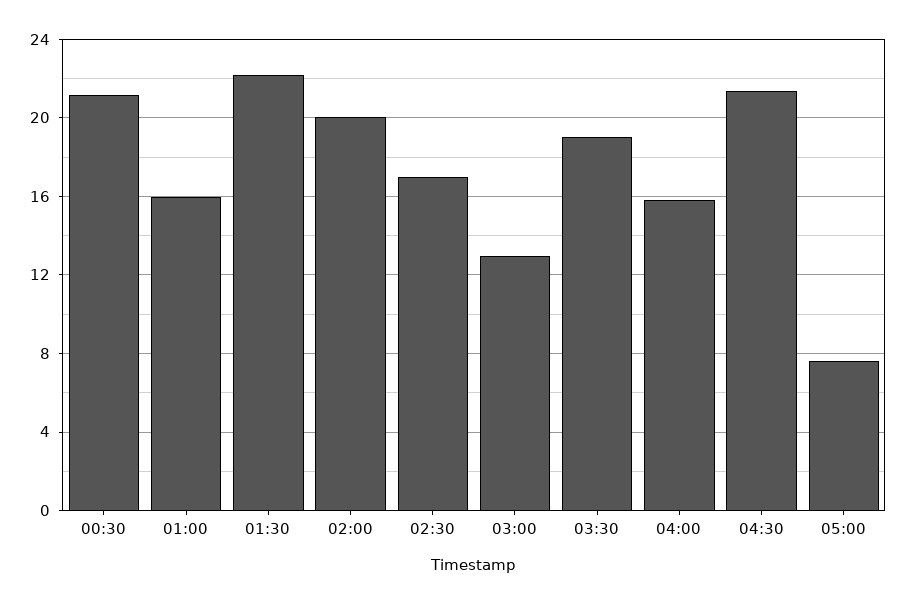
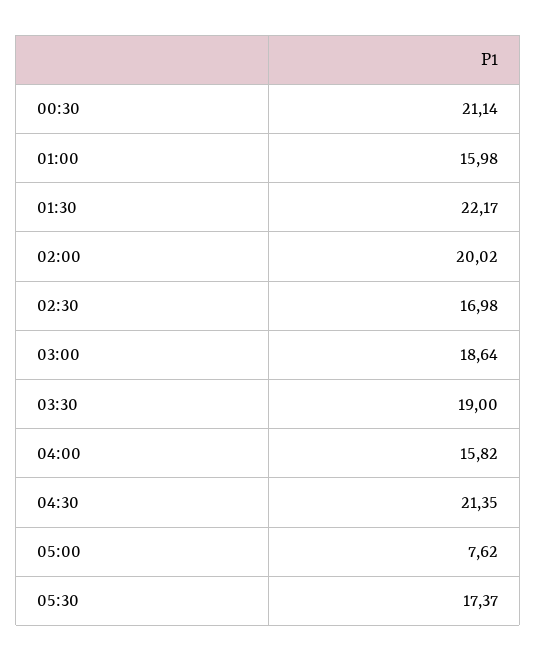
03:00: 13 -> 18.64
05:30: none -> 17.37

